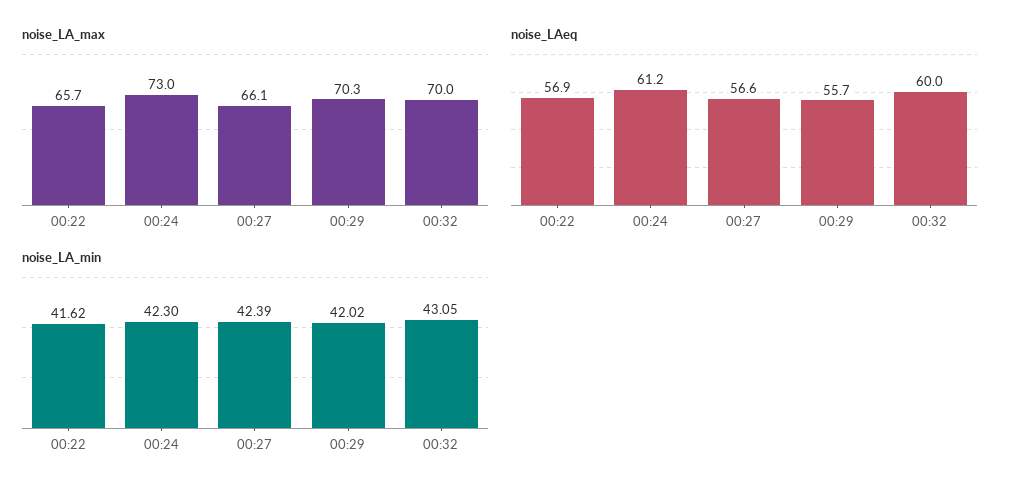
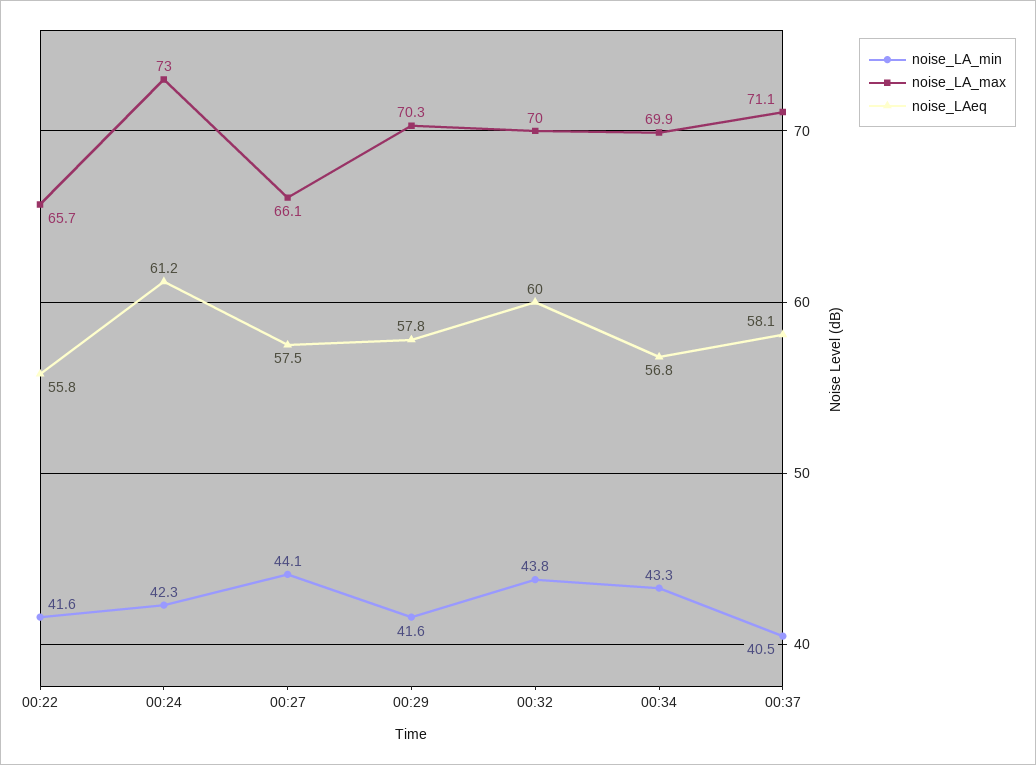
noise_LAeq, 00:22: 56.9 -> 55.8
noise_LAeq, 00:27: 56.6 -> 57.5
noise_LAeq, 00:29: 55.7 -> 57.8
noise_LA_min, 00:27: 42.39 -> 44.1
noise_LA_min, 00:29: 42.02 -> 41.6
noise_LA_min, 00:32: 43.05 -> 43.8
noise_LA_min, 00:34: none -> 43.3
noise_LA_max, 00:34: none -> 69.9
noise_LAeq, 00:34: none -> 56.8
noise_LA_min, 00:37: none -> 40.5
noise_LA_max, 00:37: none -> 71.1
noise_LAeq, 00:37: none -> 58.1

